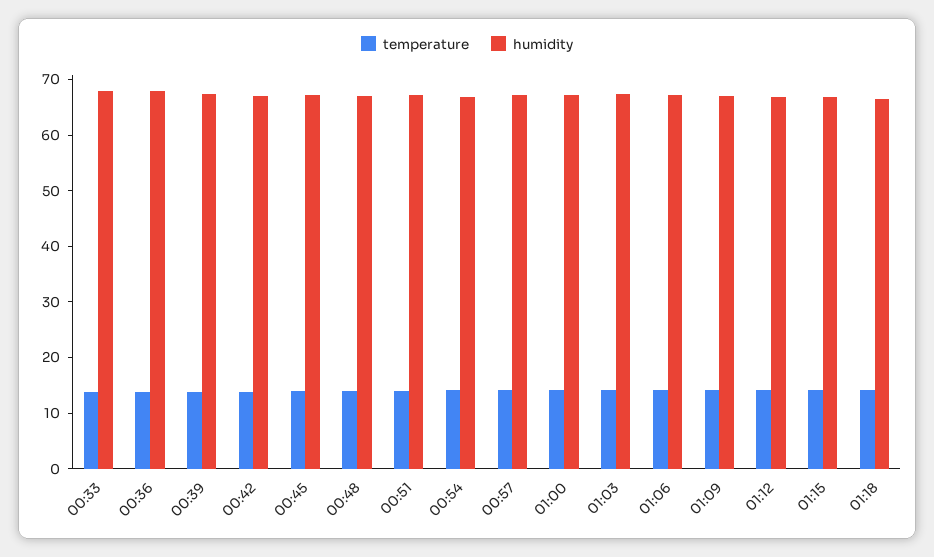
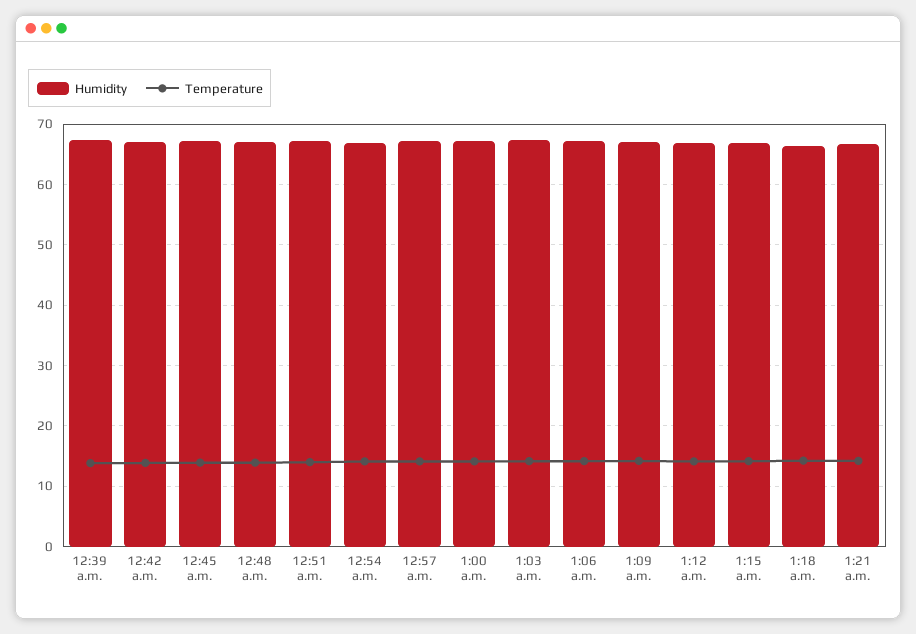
temperature, 00:33: 14 -> none
humidity, 00:33: 68 -> none
temperature, 00:36: 14 -> none
humidity, 00:36: 68 -> none
humidity, 1:21 a.m.: none -> 67
temperature, 1:21 a.m.: none -> 14

